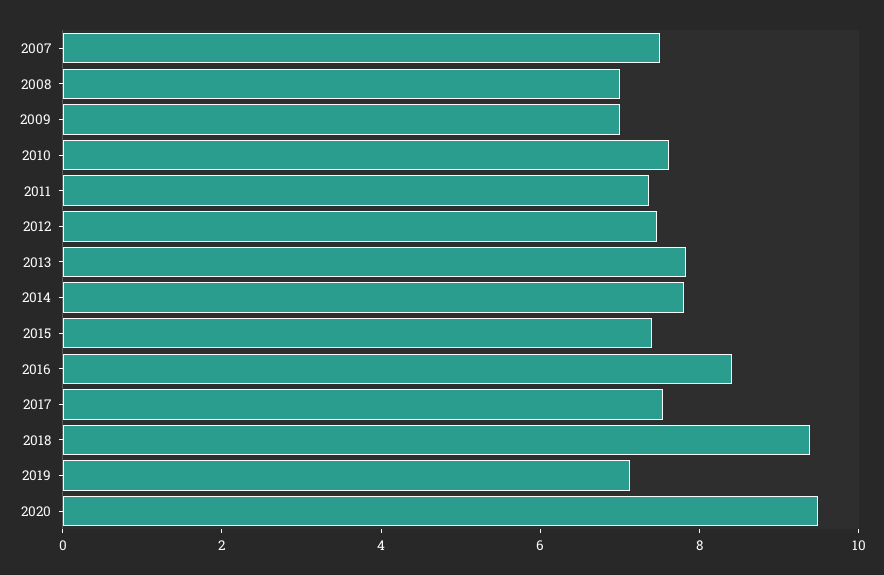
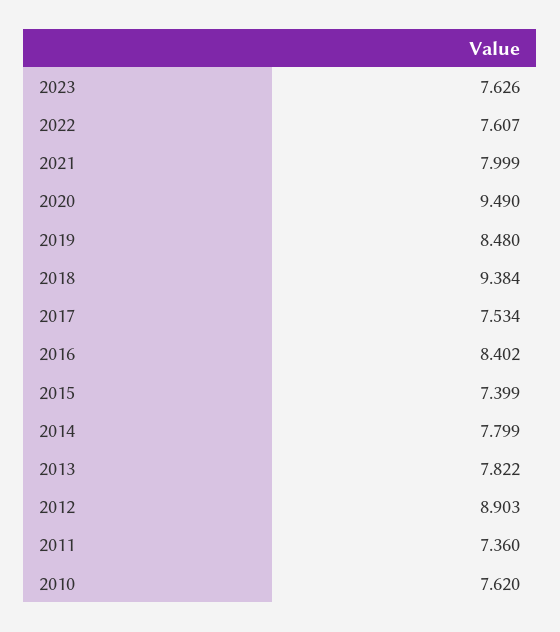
2007: 7.5 -> none
2008: 7 -> none
2009: 7 -> none
2012: 7.5 -> 8.903
2019: 7 -> 8.48
2023: none -> 7.626
2022: none -> 7.607
2021: none -> 7.999

